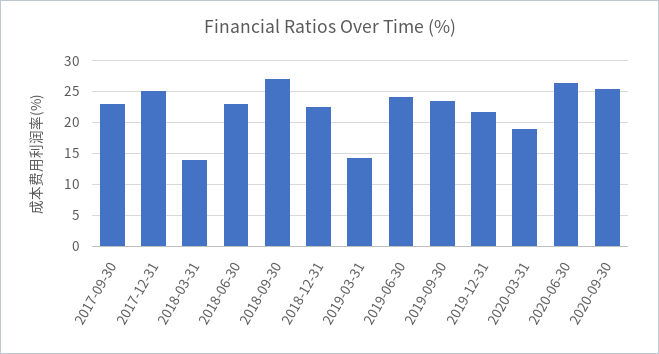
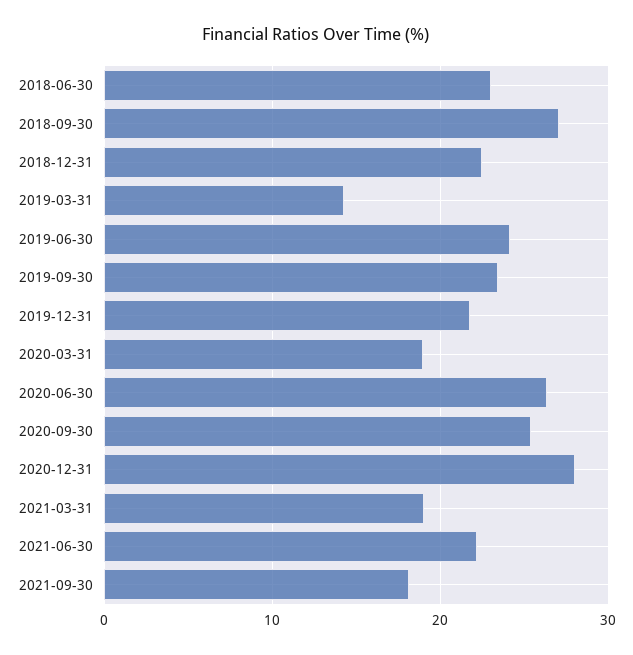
2017-09-30: 23 -> none
2017-12-31: 25 -> none
2018-03-31: 14 -> none
2020-12-31: none -> 28
2021-03-31: none -> 19
2021-06-30: none -> 22
2021-09-30: none -> 18

